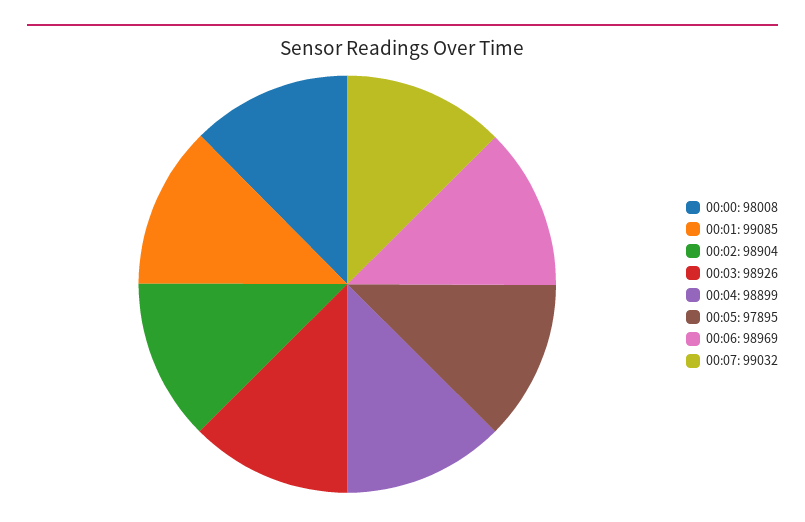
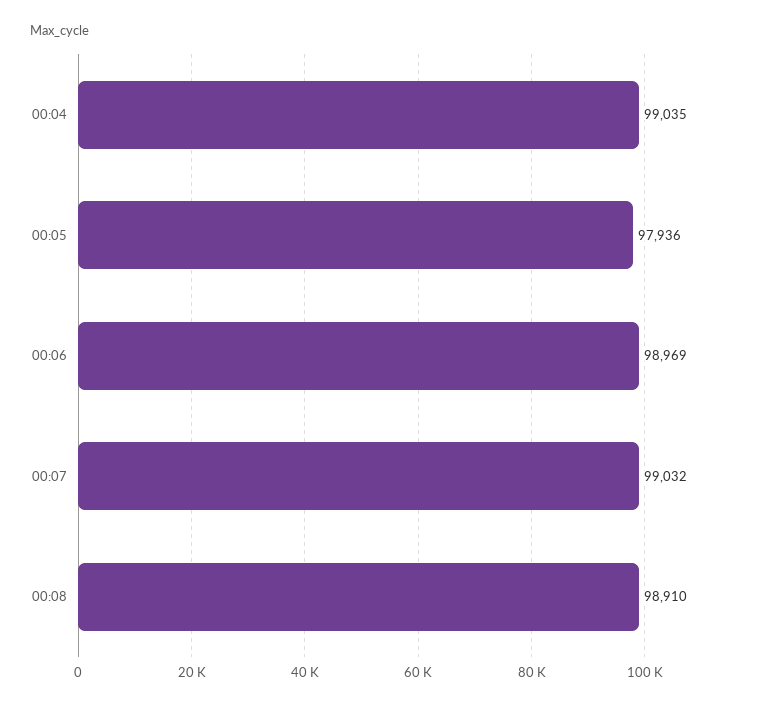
00:00: 98008 -> none
00:01: 99085 -> none
00:02: 98904 -> none
00:03: 98926 -> none
00:04: 98899 -> 99035
00:05: 97895 -> 97936
00:08: none -> 98910

